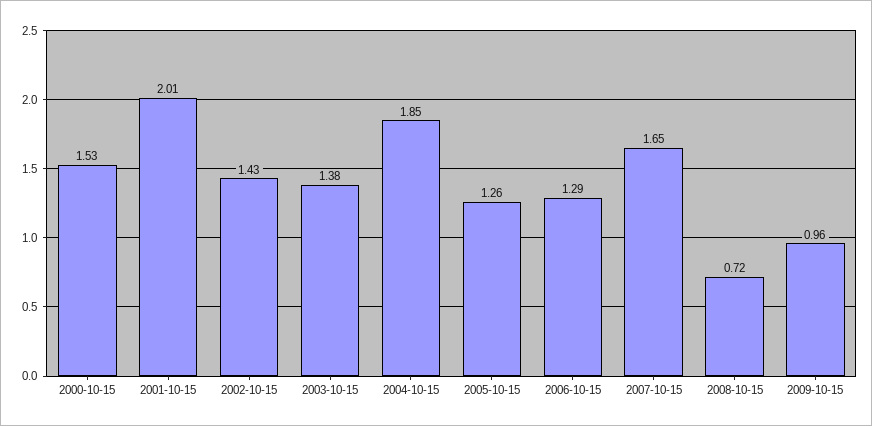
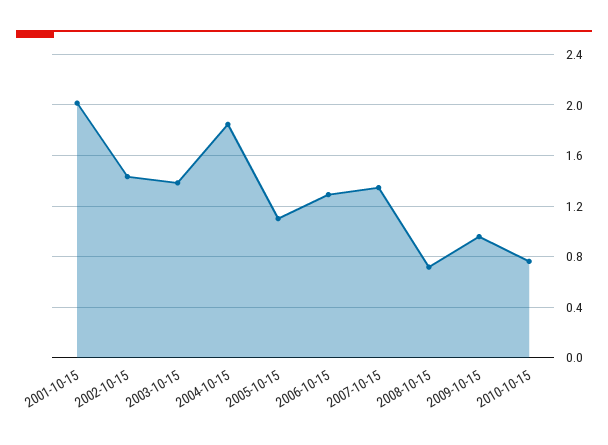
2000-10-15: 1.53 -> none
2005-10-15: 1.26 -> 1.1
2007-10-15: 1.65 -> 1.35
2010-10-15: none -> 0.75

